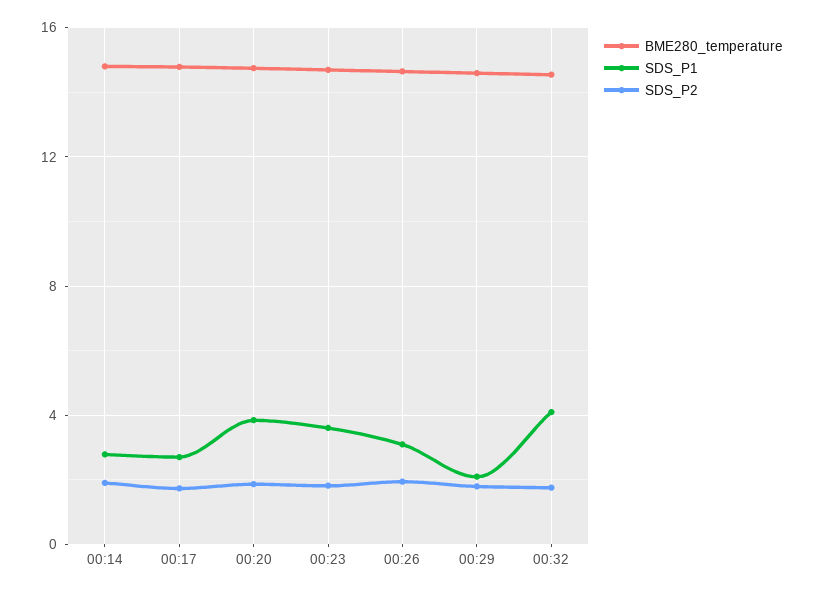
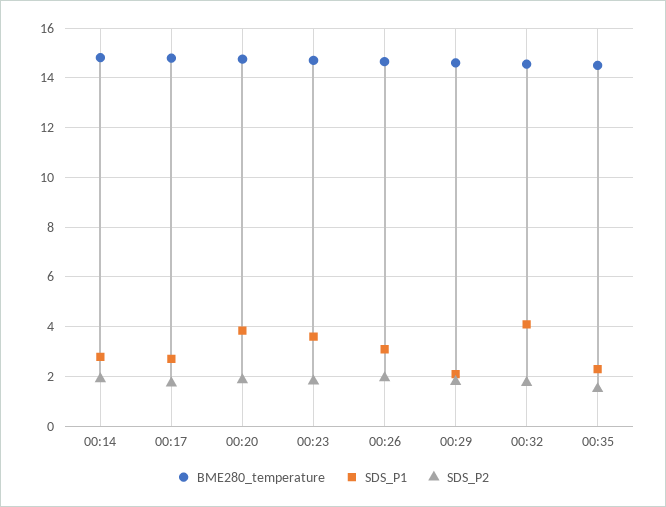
BME280_temperature, 00:35: none -> 14.5
SDS_P1, 00:35: none -> 2.25
SDS_P2, 00:35: none -> 1.5

